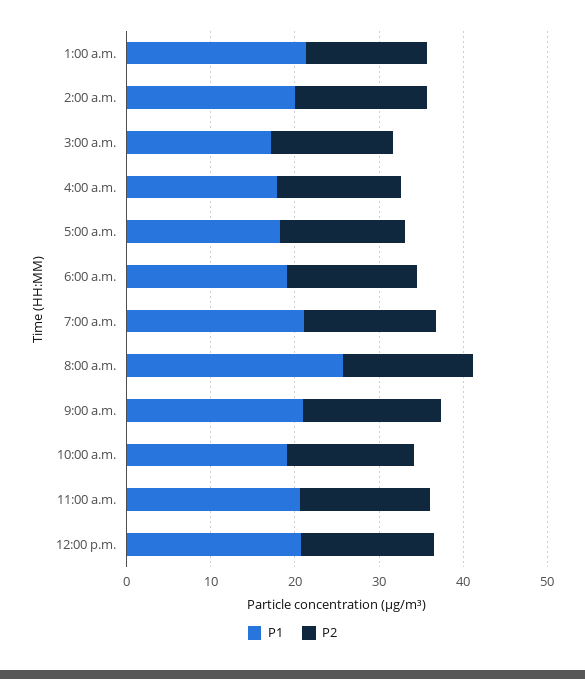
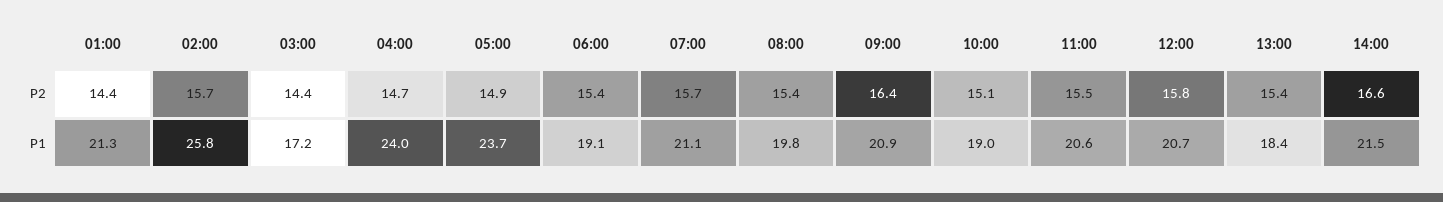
P1, 2:00 a.m.: 20 -> 25.8
P1, 4:00 a.m.: 18 -> 24
P1, 5:00 a.m.: 18 -> 23.7
P1, 8:00 a.m.: 26 -> 19.8
P2, 13:00: none -> 15.4
P2, 14:00: none -> 16.6
P1, 13:00: none -> 18.4
P1, 14:00: none -> 21.5

